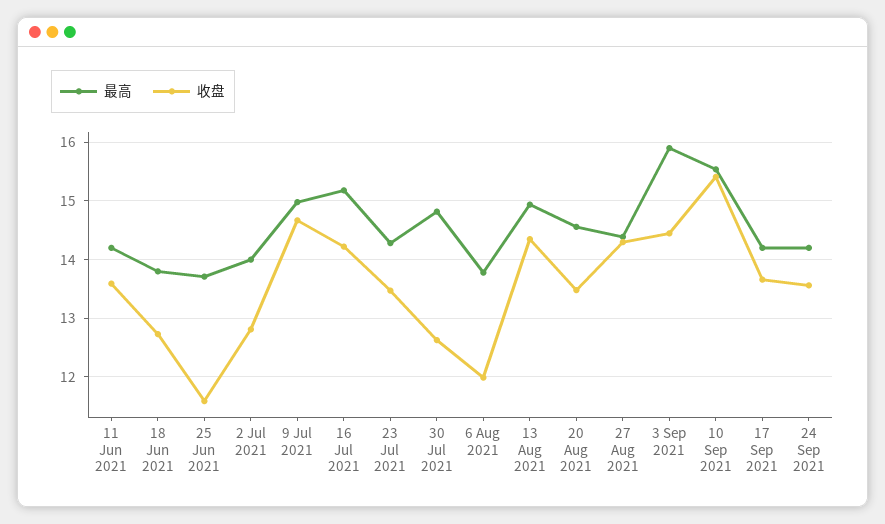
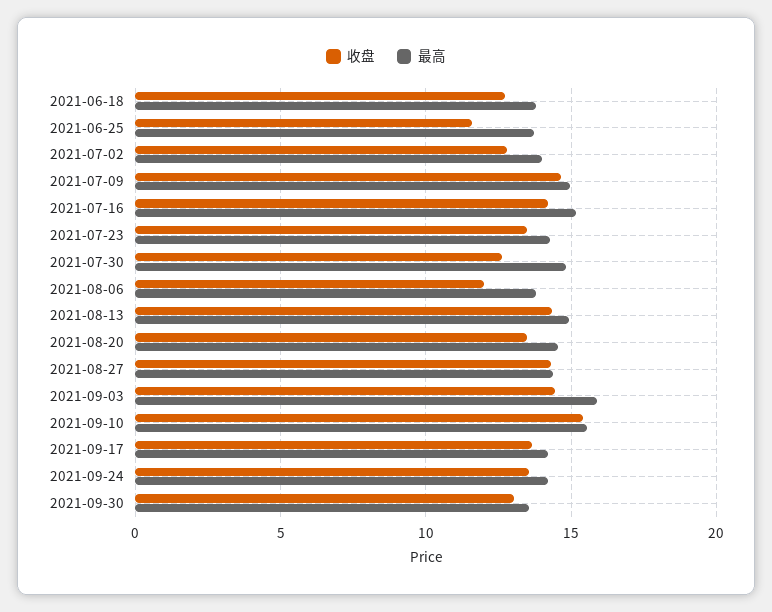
最高, 11 Jun 2021: 14.2 -> none
收盘, 11 Jun 2021: 13.6 -> none
收盘, 2021-09-30: none -> 13
最高, 2021-09-30: none -> 13.5

